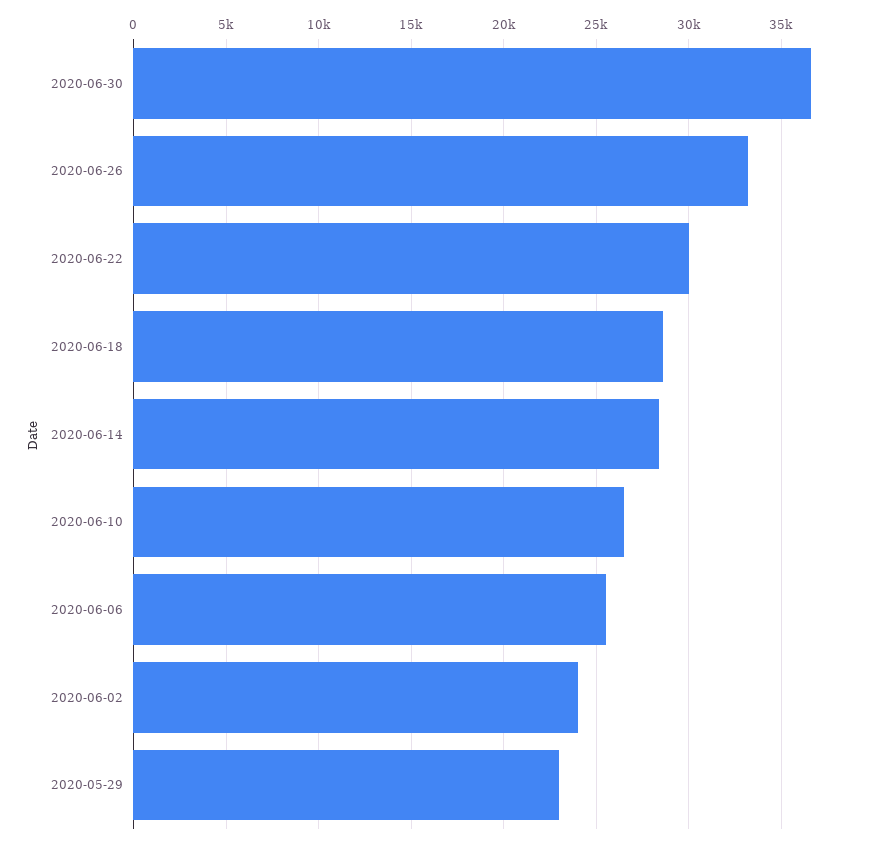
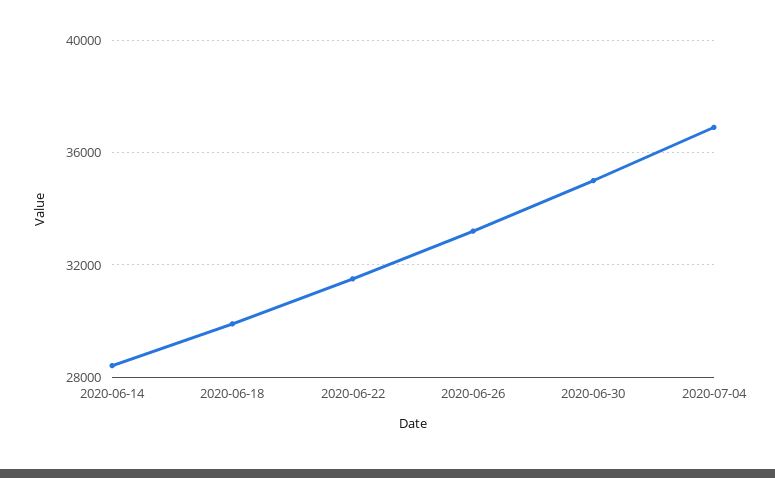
2020-06-30: 36500 -> 35000
2020-06-22: 30000 -> 31500
2020-06-18: 28500 -> 30000
2020-06-10: 26500 -> none
2020-06-06: 25500 -> none
2020-06-02: 24000 -> none
2020-05-29: 23000 -> none
2020-07-04: none -> 37000

